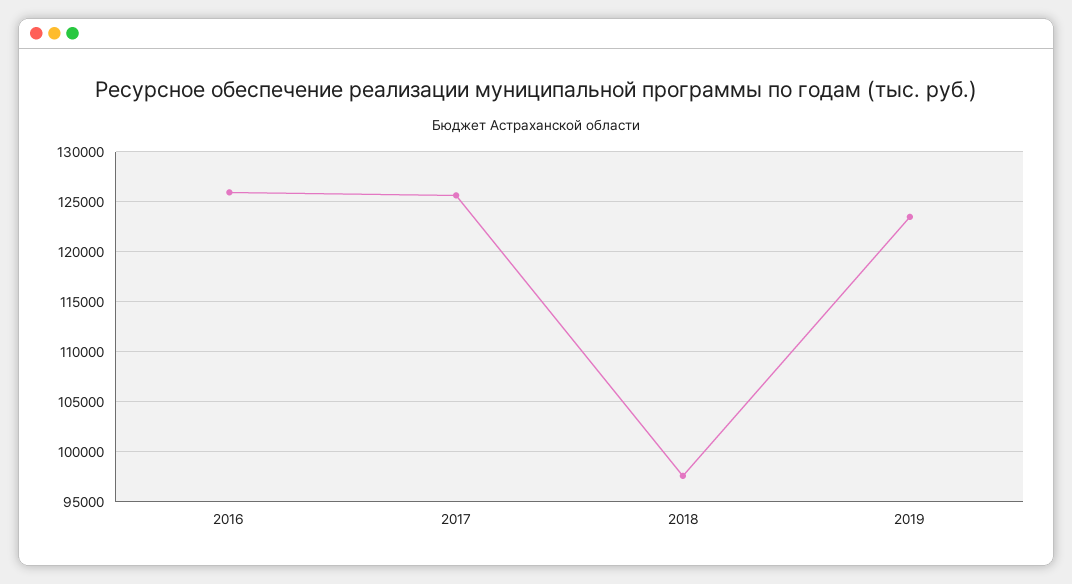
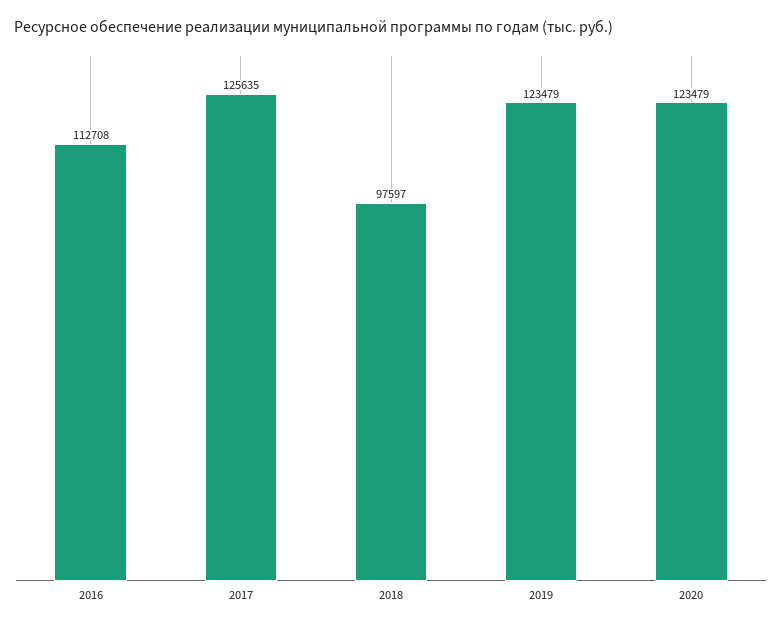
2016: 126000 -> 112708
2020: none -> 123479

